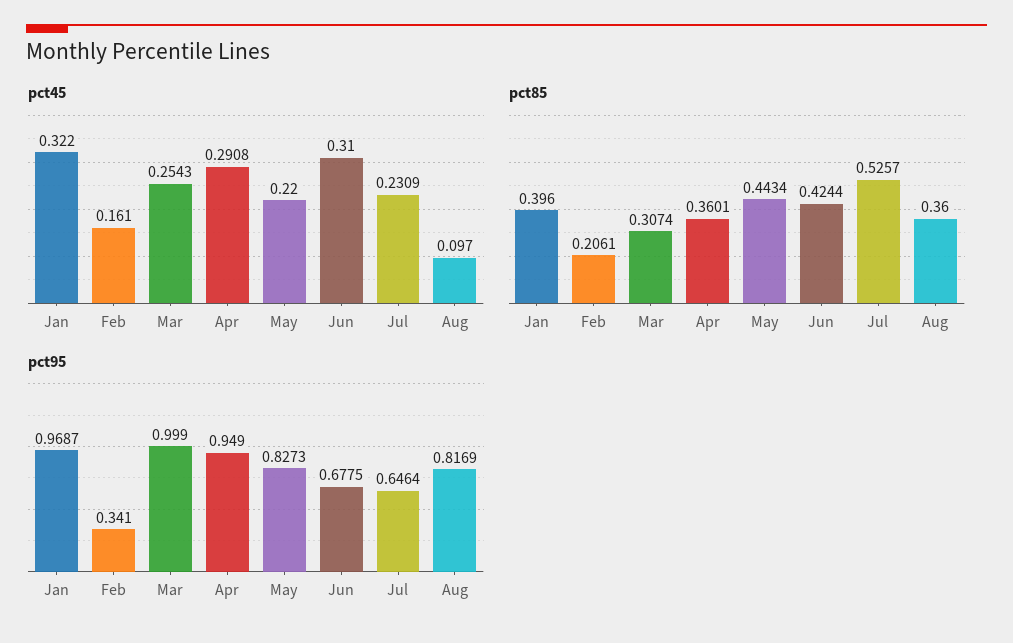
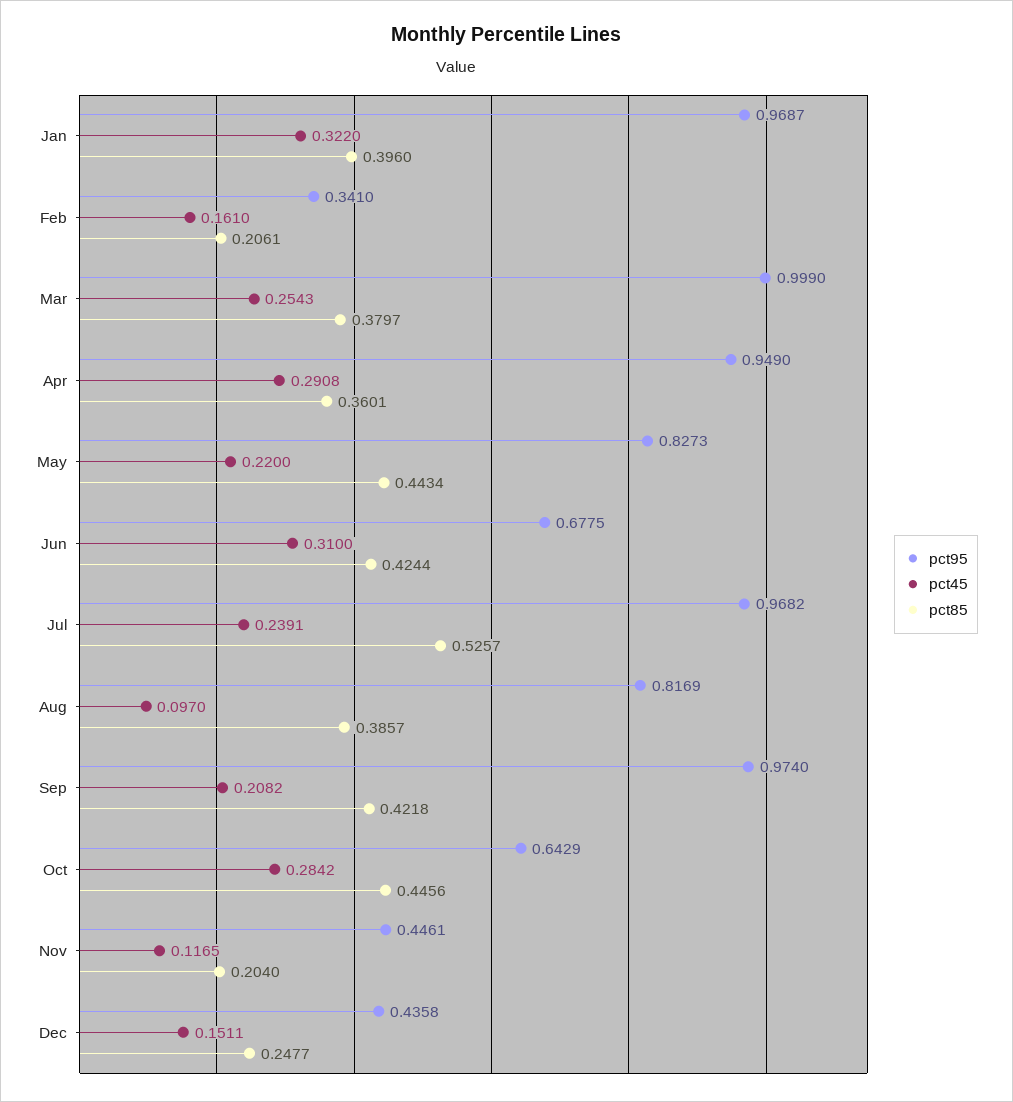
pct45, Jul: 0.2309 -> 0.2391
pct85, Mar: 0.3074 -> 0.3797
pct85, Aug: 0.36 -> 0.3857
pct95, Jul: 0.6464 -> 0.9682
pct95, Sep: none -> 0.974
pct45, Sep: none -> 0.2082
pct85, Sep: none -> 0.4218
pct95, Oct: none -> 0.6429
pct45, Oct: none -> 0.2842
pct85, Oct: none -> 0.4456
pct95, Nov: none -> 0.4461
pct45, Nov: none -> 0.1165
pct85, Nov: none -> 0.204
pct95, Dec: none -> 0.4358
pct45, Dec: none -> 0.1511
pct85, Dec: none -> 0.2477

